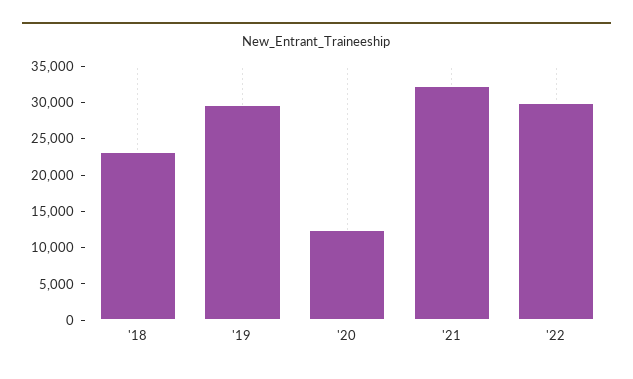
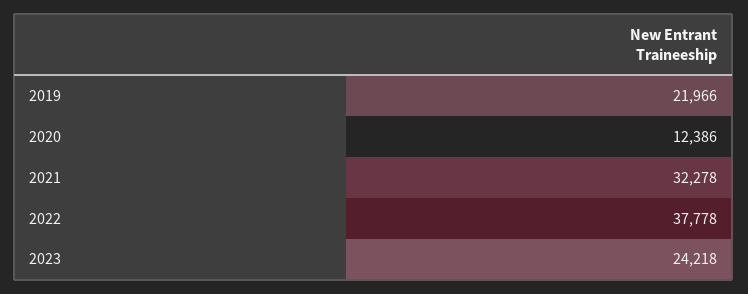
'18: 22500 -> none
'19: 30000 -> 21966
'22: 30000 -> 37778
2023: none -> 24218

